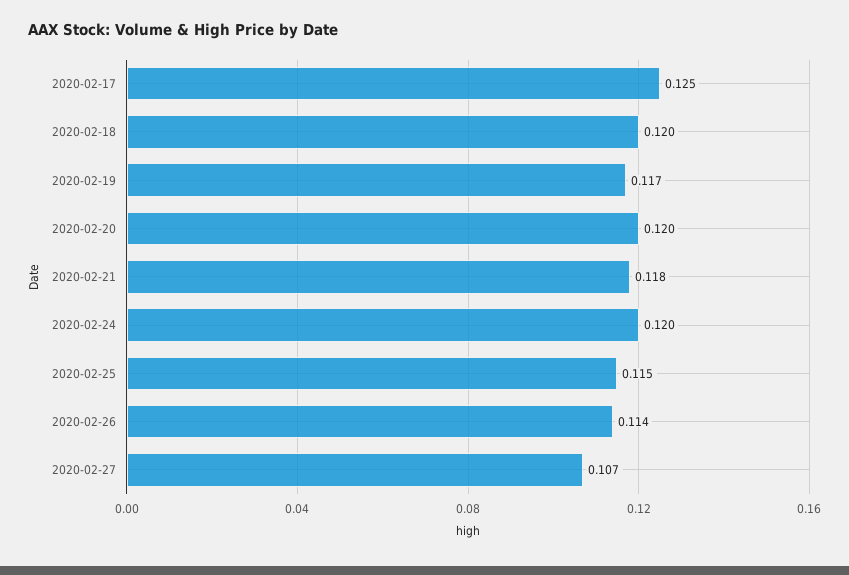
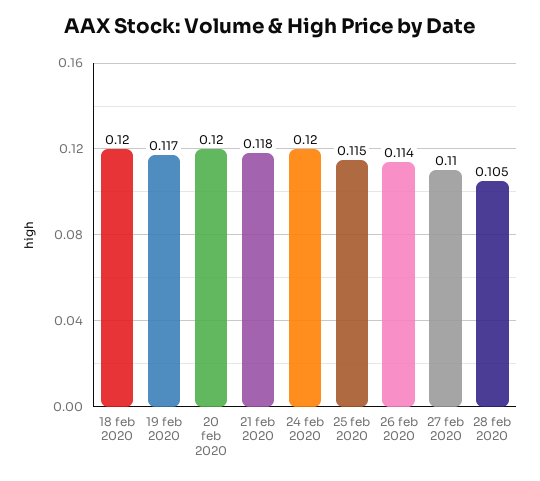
2020-02-17: 0.125 -> none
2020-02-27: 0.107 -> 0.11
28 feb 2020: none -> 0.105

